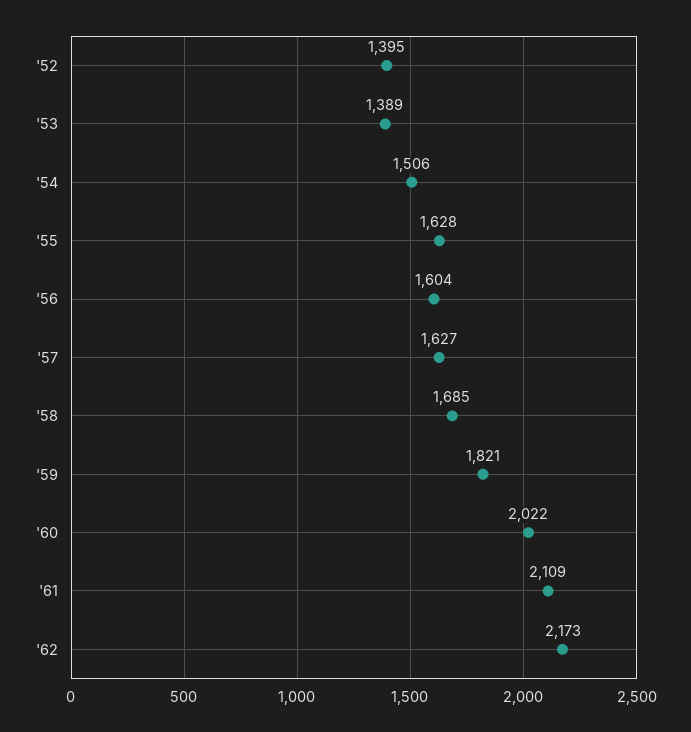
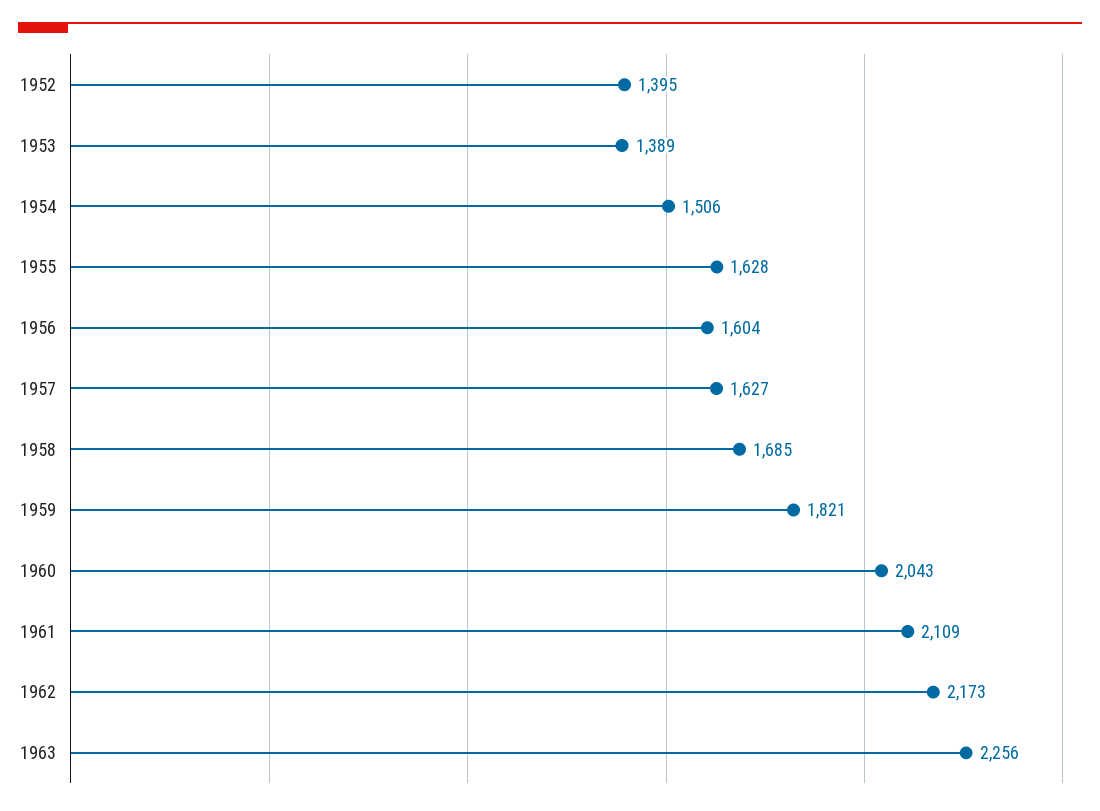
'60: 2022 -> 2043
1963: none -> 2256

